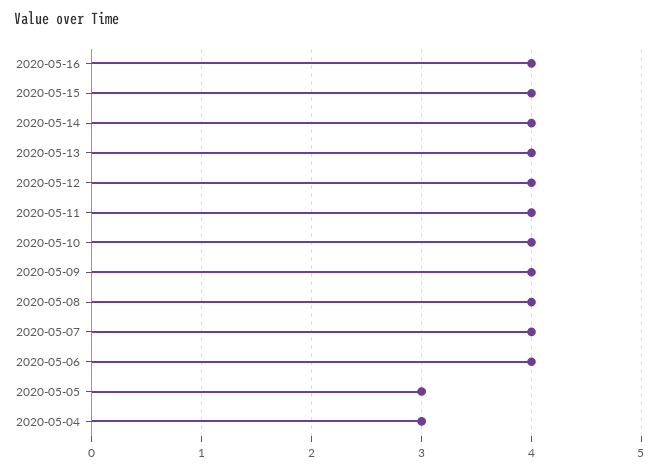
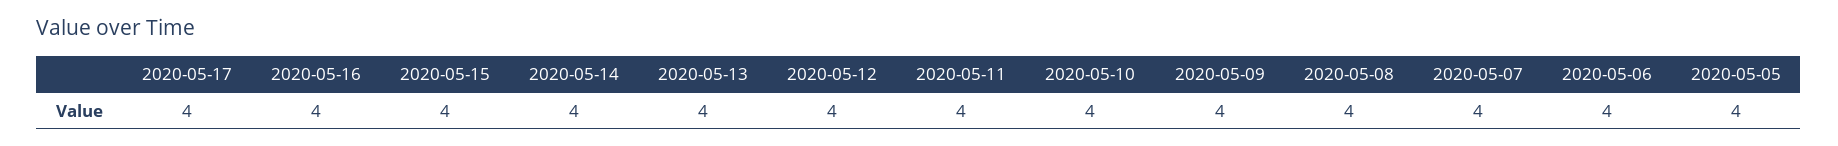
2020-05-05: 3 -> 4
2020-05-04: 3 -> none
2020-05-17: none -> 4

